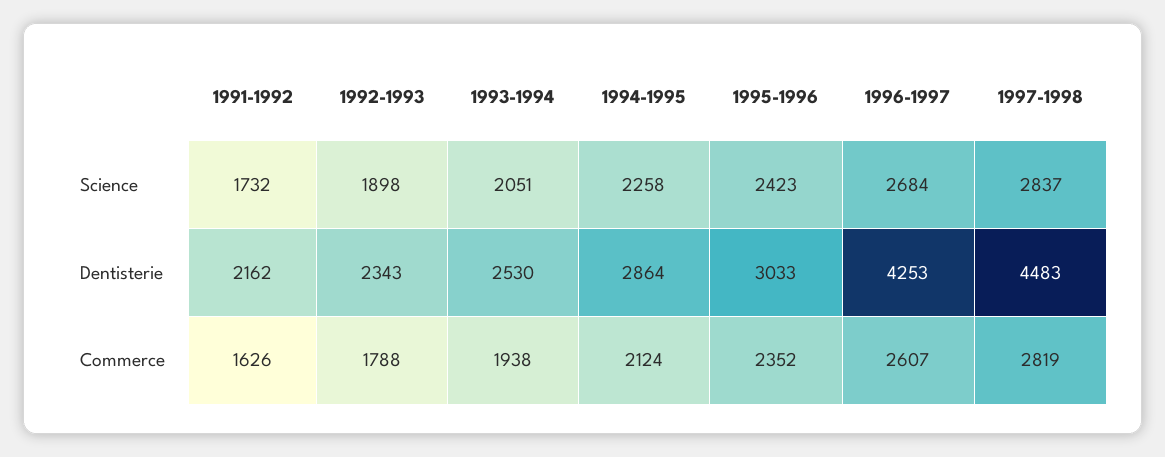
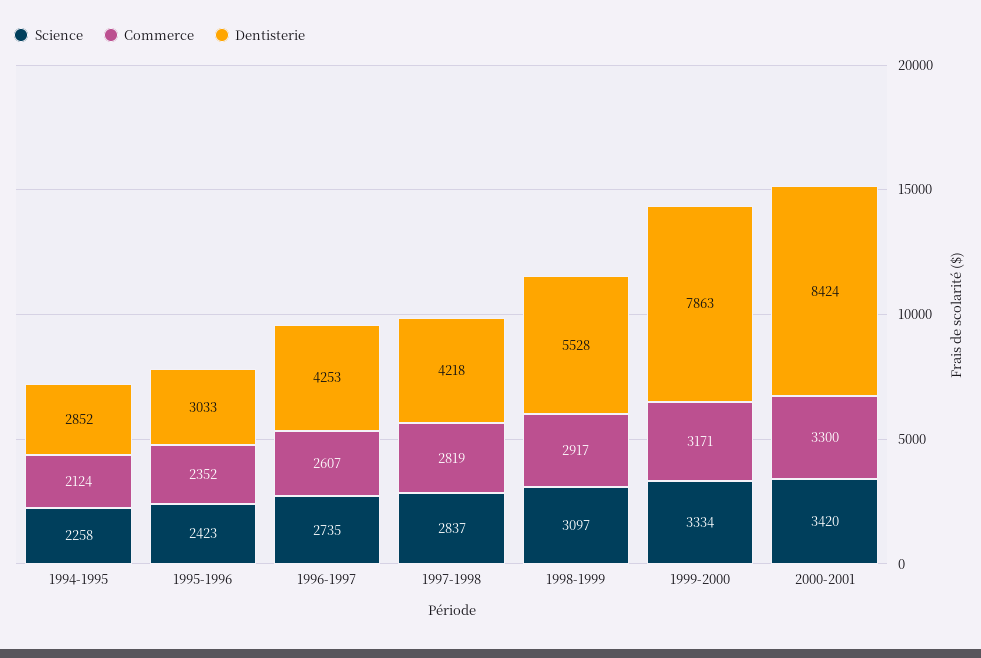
Science, 1991-1992: 1732 -> none
Science, 1992-1993: 1898 -> none
Science, 1993-1994: 2051 -> none
Science, 1996-1997: 2684 -> 2735
Dentisterie, 1991-1992: 2162 -> none
Dentisterie, 1992-1993: 2343 -> none
Dentisterie, 1993-1994: 2530 -> none
Dentisterie, 1994-1995: 2864 -> 2852
Dentisterie, 1997-1998: 4483 -> 4218
Commerce, 1991-1992: 1626 -> none
Commerce, 1992-1993: 1788 -> none
Commerce, 1993-1994: 1938 -> none
Science, 1998-1999: none -> 3097
Commerce, 1998-1999: none -> 2917
Dentisterie, 1998-1999: none -> 5528
Science, 1999-2000: none -> 3334
Commerce, 1999-2000: none -> 3171
Dentisterie, 1999-2000: none -> 7863
Science, 2000-2001: none -> 3420
Commerce, 2000-2001: none -> 3300
Dentisterie, 2000-2001: none -> 8424

